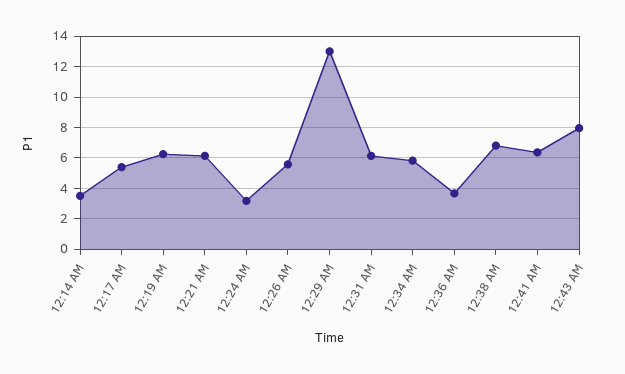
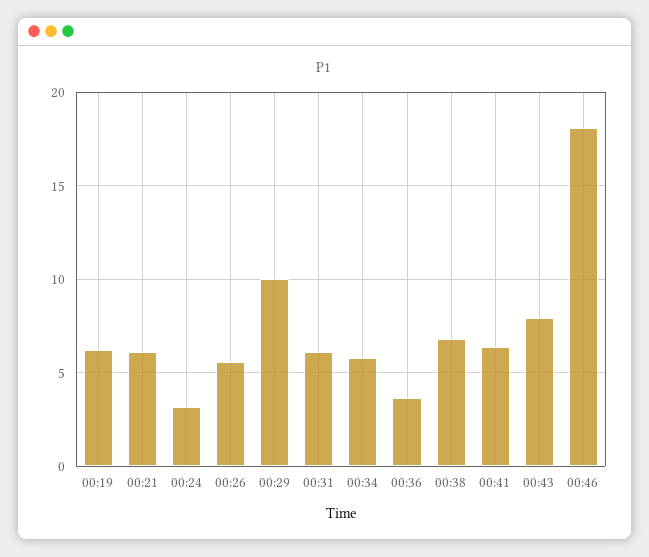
12:14 AM: 3.5 -> none
12:17 AM: 5.5 -> none
12:29 AM: 13 -> 10
00:46: none -> 18

